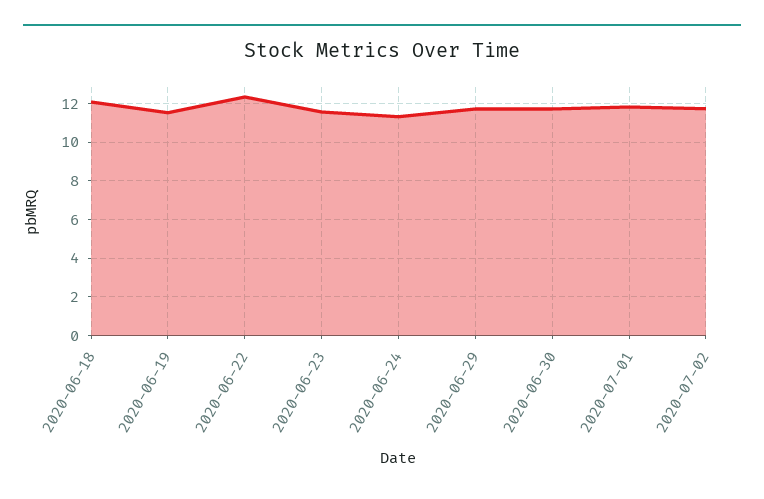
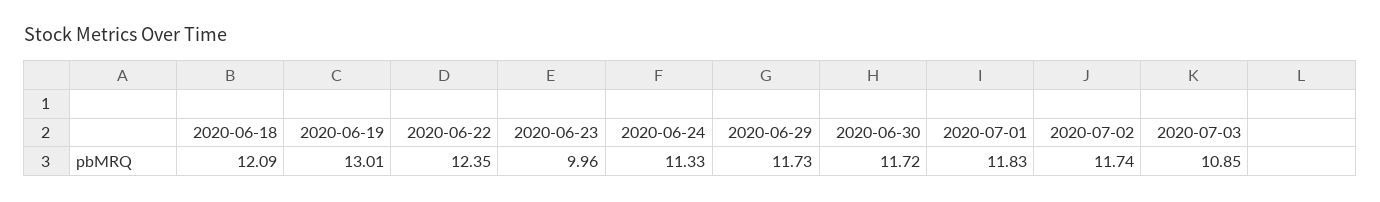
2020-06-19: 11.5 -> 13.01
2020-06-23: 11.5 -> 9.96
2020-07-03: none -> 10.85

